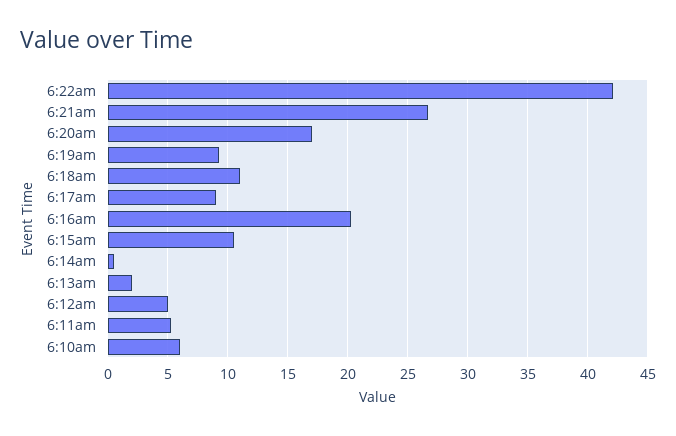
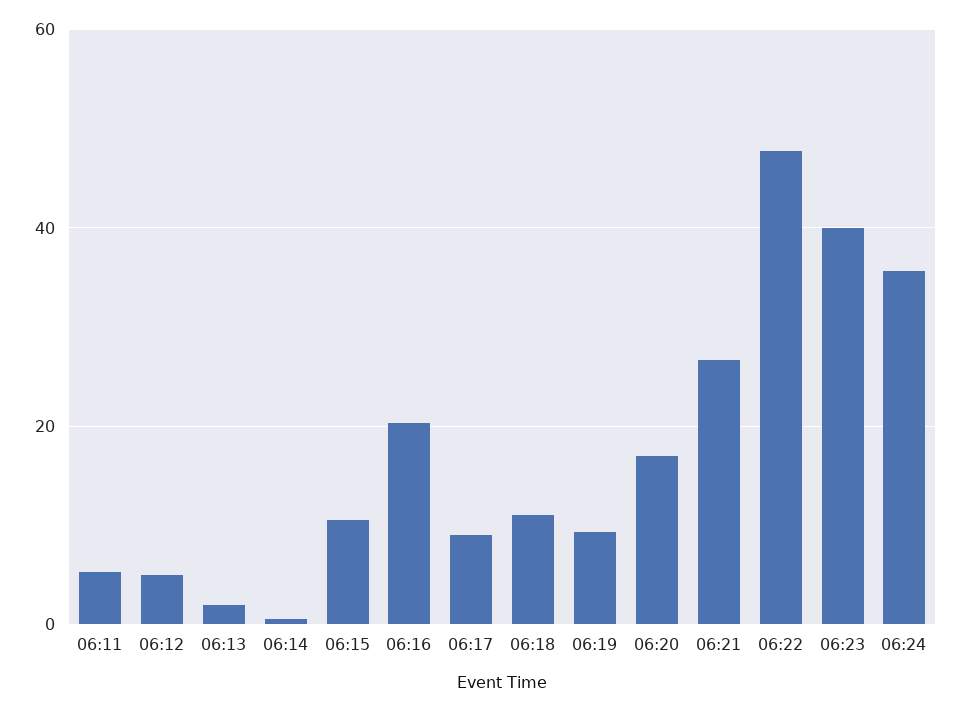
6:22am: 42 -> 48
6:10am: 6 -> none
06:23: none -> 40
06:24: none -> 36

